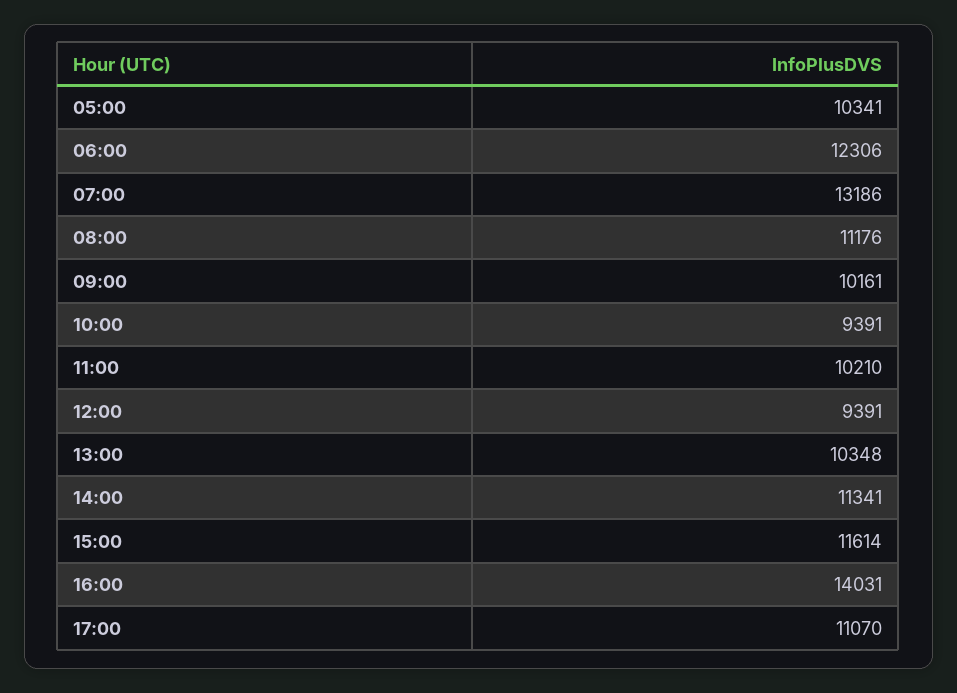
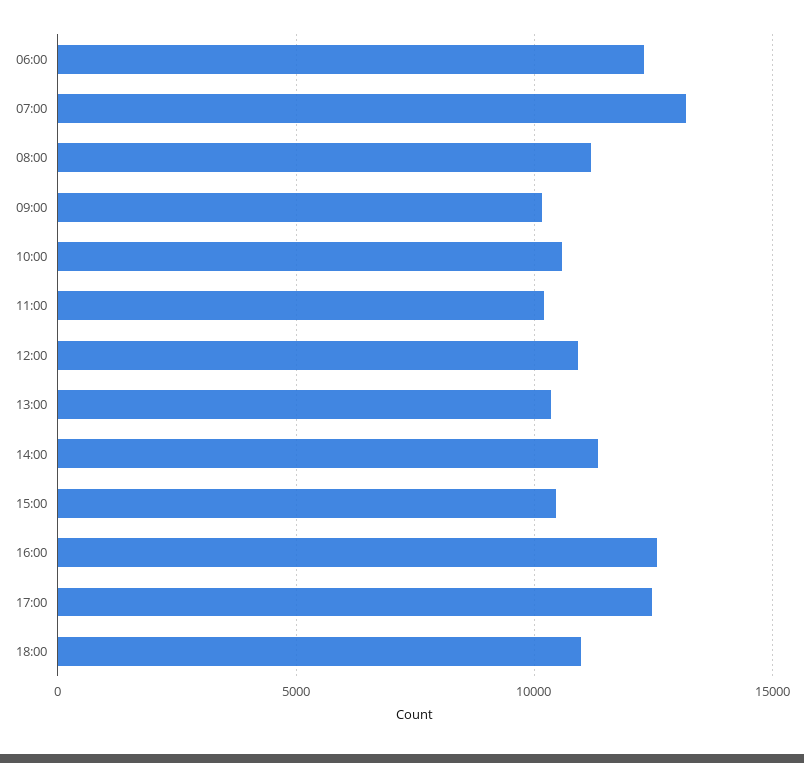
05:00: 10341 -> none
10:00: 9391 -> 10500
12:00: 9391 -> 11000
15:00: 11614 -> 10500
16:00: 14031 -> 12500
17:00: 11070 -> 12500
18:00: none -> 11000

